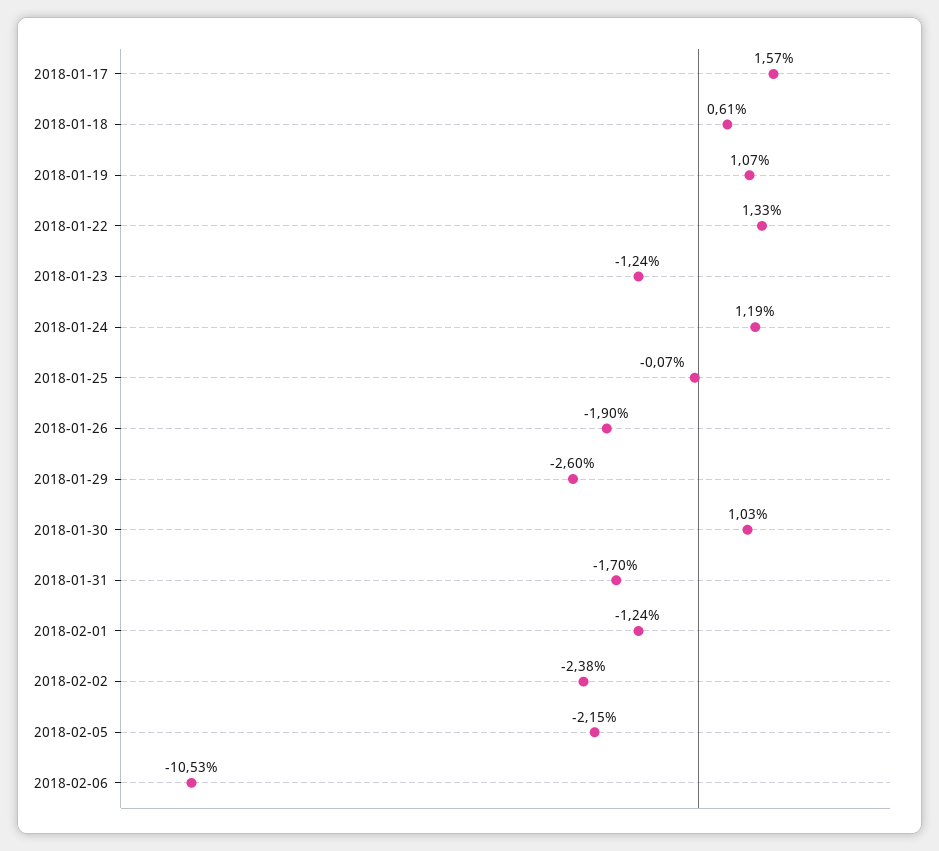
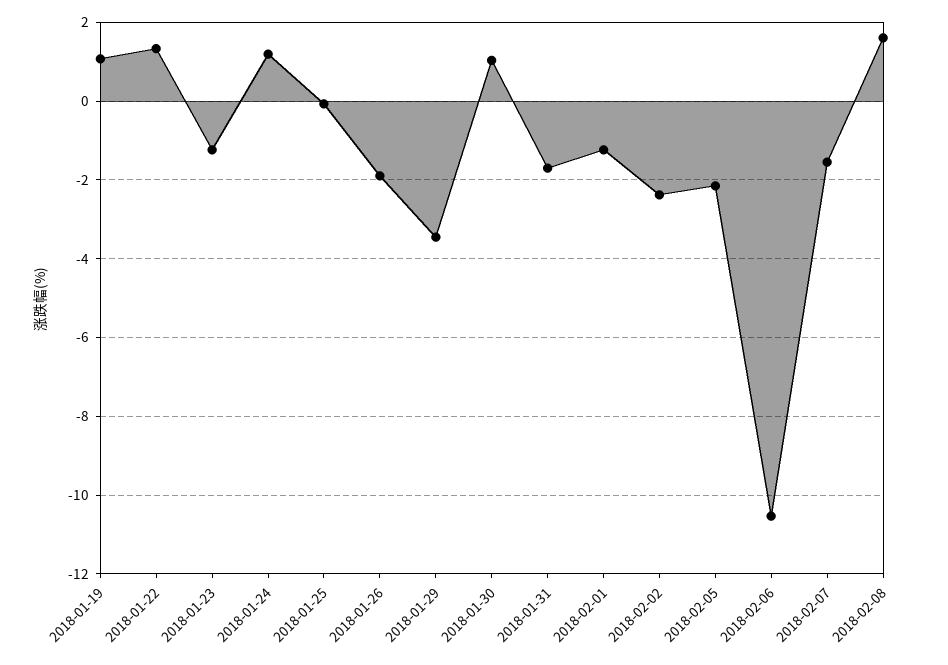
2018-01-17: 1.57 -> none
2018-01-18: 0.61 -> none
2018-01-29: -2.6 -> -3.4
2018-02-07: none -> -1.6
2018-02-08: none -> 1.6

